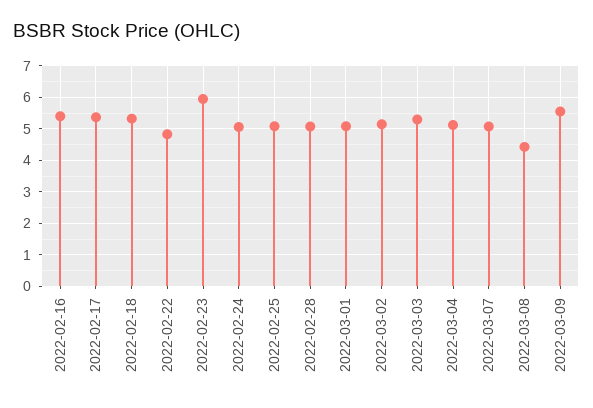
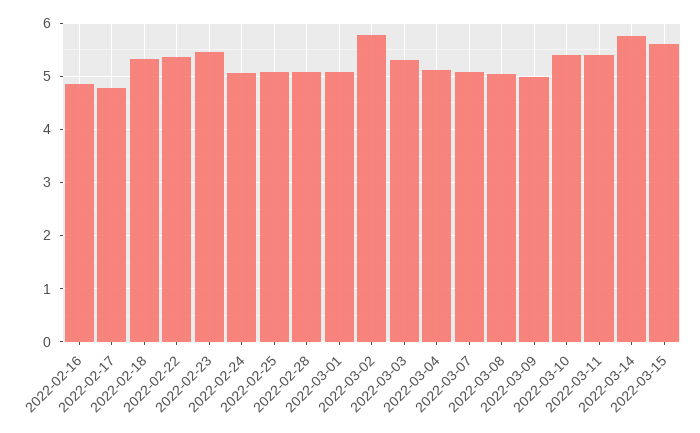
2022-02-16: 5.4 -> 4.8
2022-02-17: 5.4 -> 4.8
2022-02-22: 4.8 -> 5.4
2022-02-23: 6 -> 5.4
2022-03-02: 5.2 -> 5.8
2022-03-08: 4.4 -> 5
2022-03-09: 5.6 -> 5
2022-03-10: none -> 5.4
2022-03-11: none -> 5.4
2022-03-14: none -> 5.8
2022-03-15: none -> 5.6

